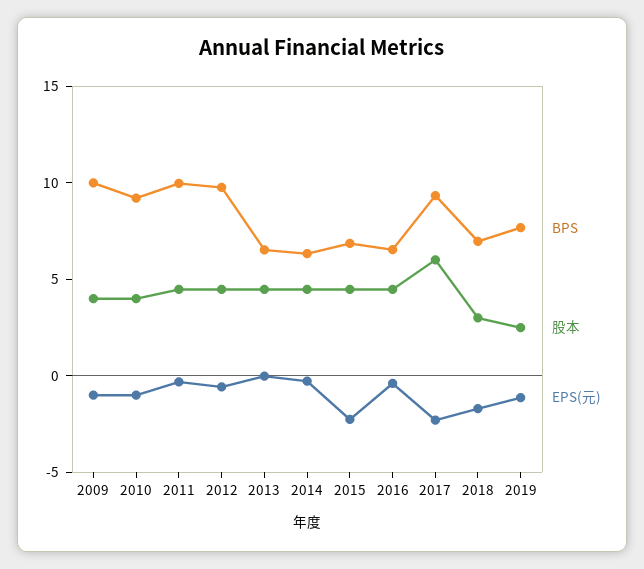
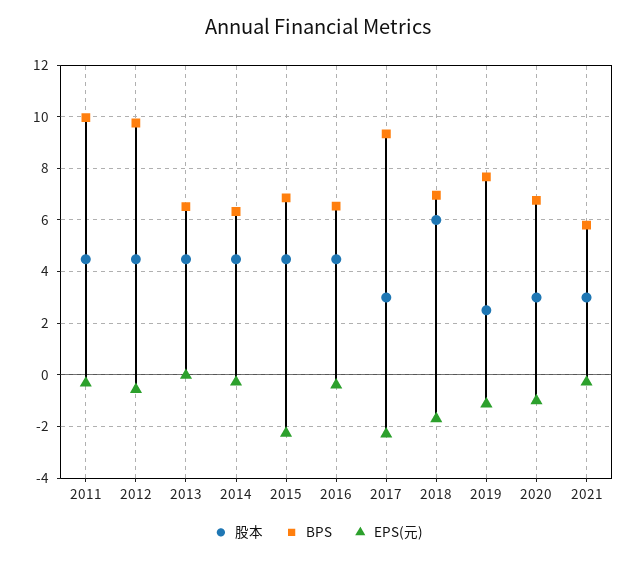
BPS, 2009: 10 -> none
股本, 2009: 4 -> none
EPS(元), 2009: -1 -> none
BPS, 2010: 9 -> none
股本, 2010: 4 -> none
EPS(元), 2010: -1 -> none
股本, 2017: 6 -> 3
股本, 2018: 3 -> 6
股本, 2020: none -> 3
BPS, 2020: none -> 6.75
EPS(元), 2020: none -> -1
股本, 2021: none -> 3
BPS, 2021: none -> 5.75
EPS(元), 2021: none -> -0.25

